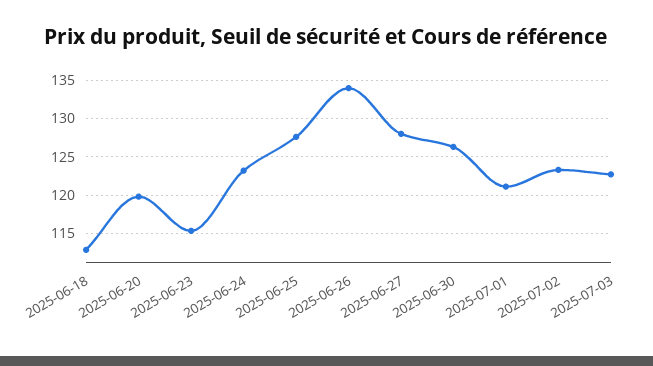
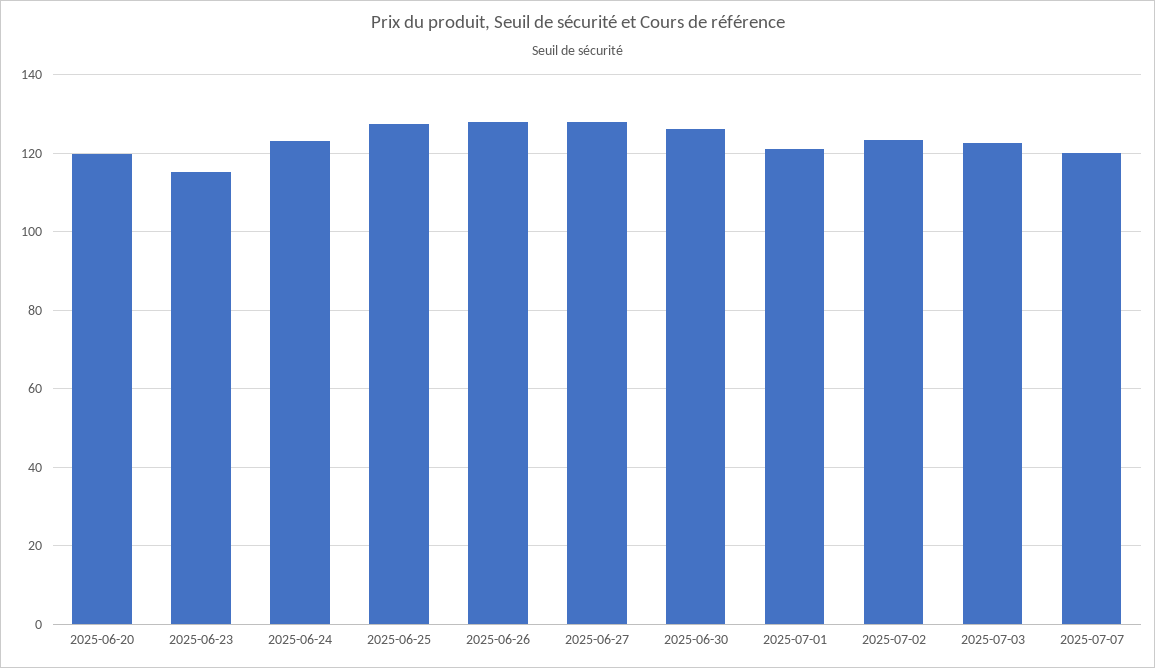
2025-06-18: 113 -> none
2025-06-26: 134 -> 128
2025-07-07: none -> 120

